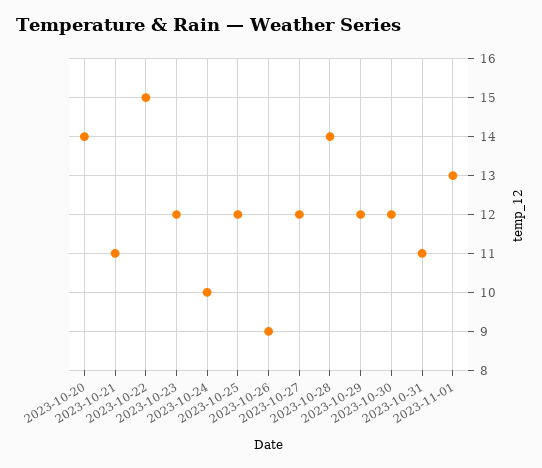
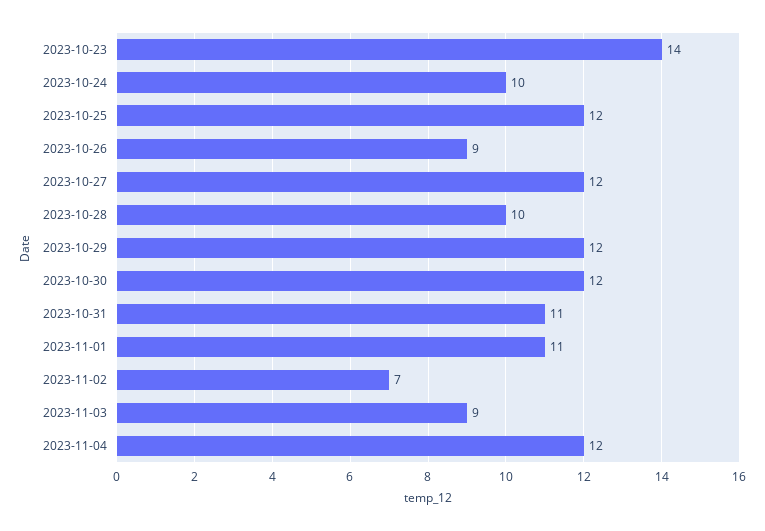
2023-10-20: 14 -> none
2023-10-21: 11 -> none
2023-10-22: 15 -> none
2023-10-23: 12 -> 14
2023-10-28: 14 -> 10
2023-11-01: 13 -> 11
2023-11-02: none -> 7
2023-11-03: none -> 9
2023-11-04: none -> 12

